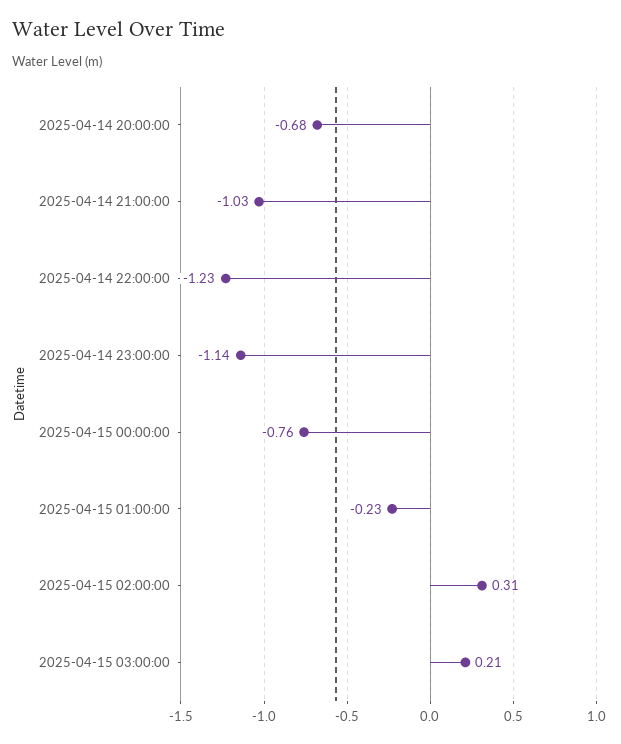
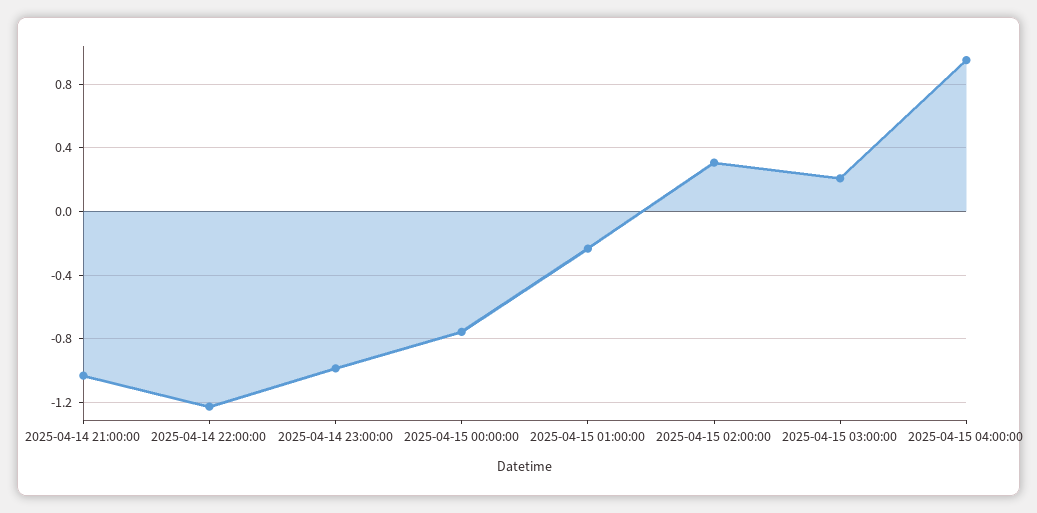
2025-04-14 20:00:00: -0.68 -> none
2025-04-14 23:00:00: -1.14 -> -1
2025-04-15 04:00:00: none -> 0.95

